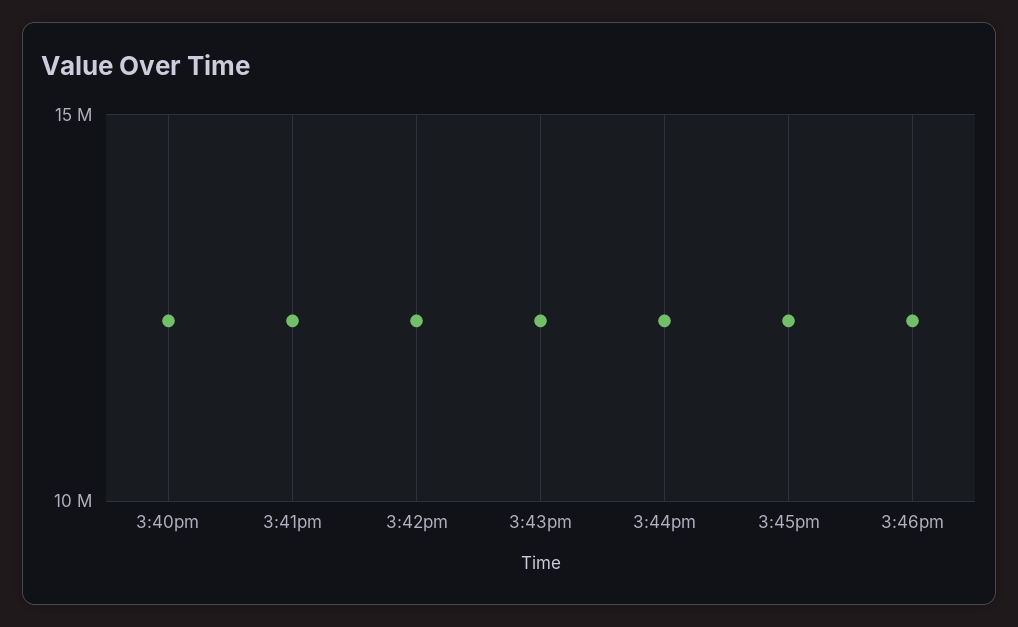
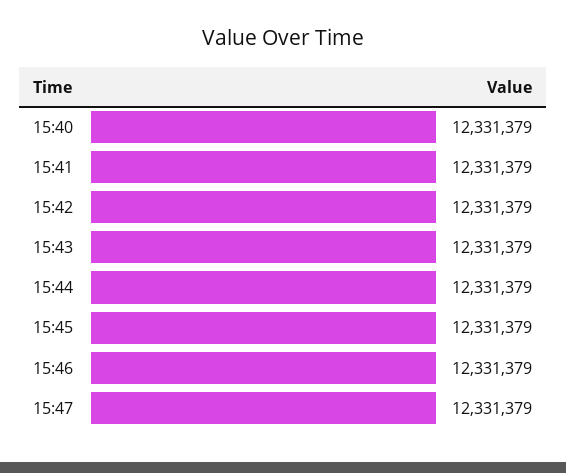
15:47: none -> 12331379

